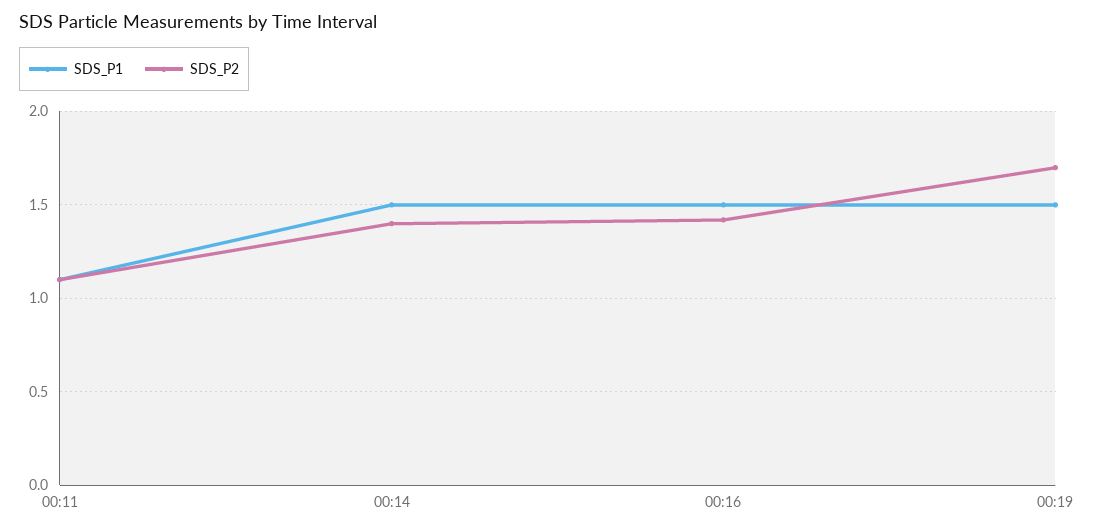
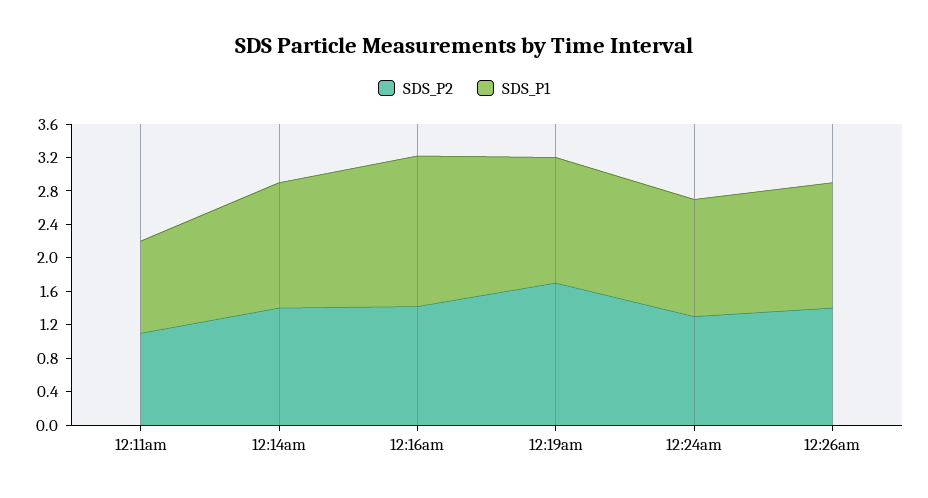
SDS_P1, 00:16: 1.5 -> 1.8
SDS_P2, 12:24am: none -> 1.3
SDS_P1, 12:24am: none -> 1.4
SDS_P2, 12:26am: none -> 1.4
SDS_P1, 12:26am: none -> 1.5

